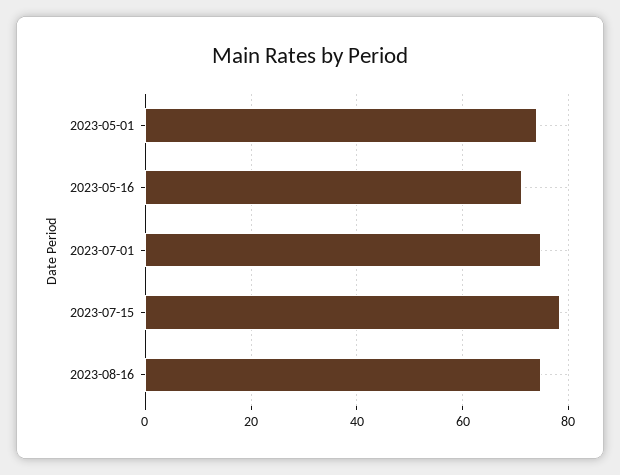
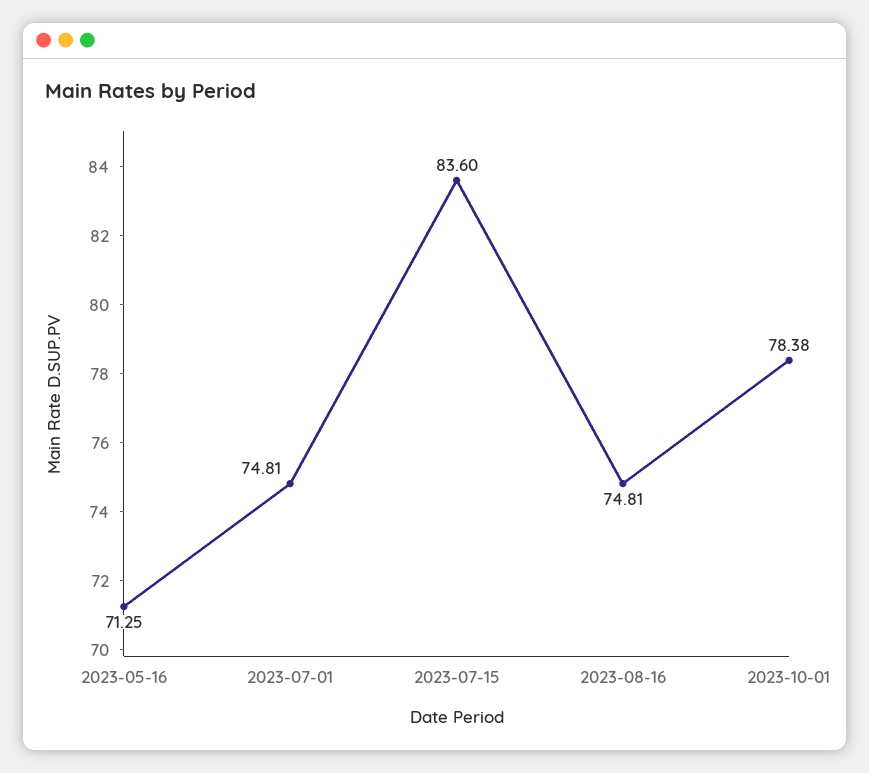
2023-05-01: 74 -> none
2023-07-15: 78 -> 83.6
2023-10-01: none -> 78.38

